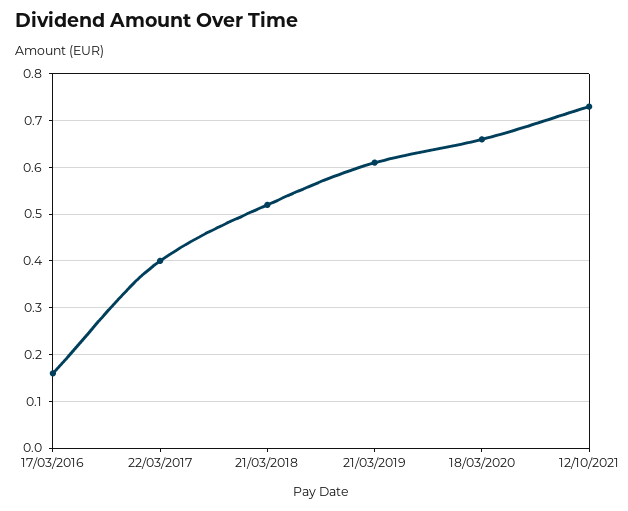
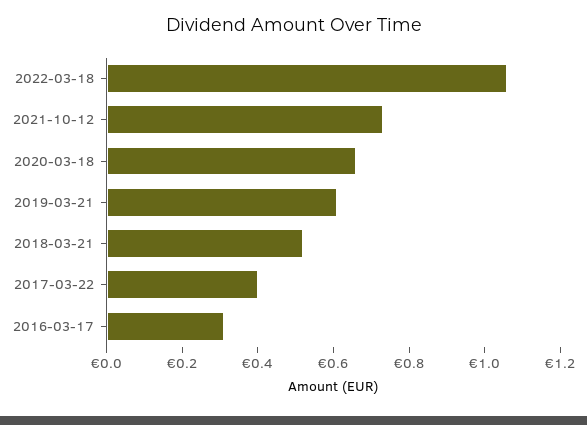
17/03/2016: 0.15 -> 0.3
2022-03-18: none -> 1.05

